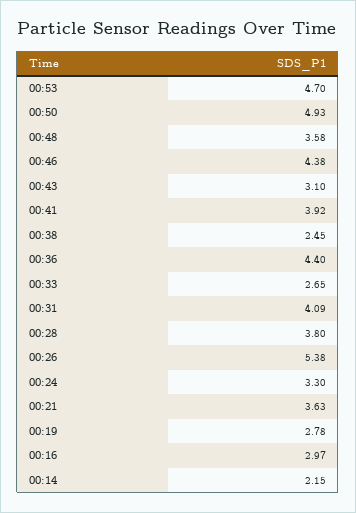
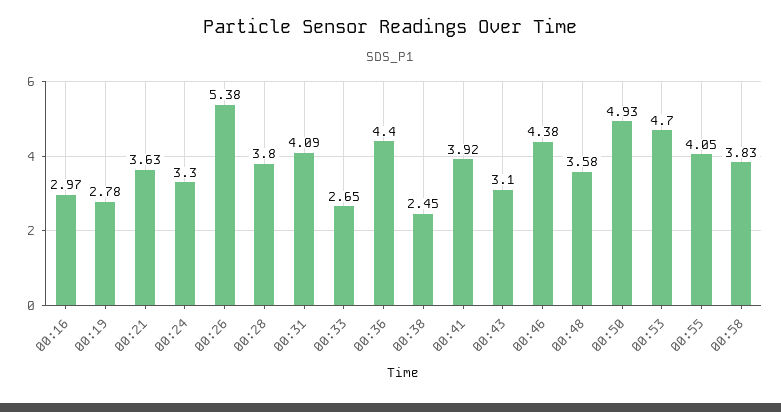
00:14: 2.15 -> none
00:55: none -> 4.05
00:58: none -> 3.83

